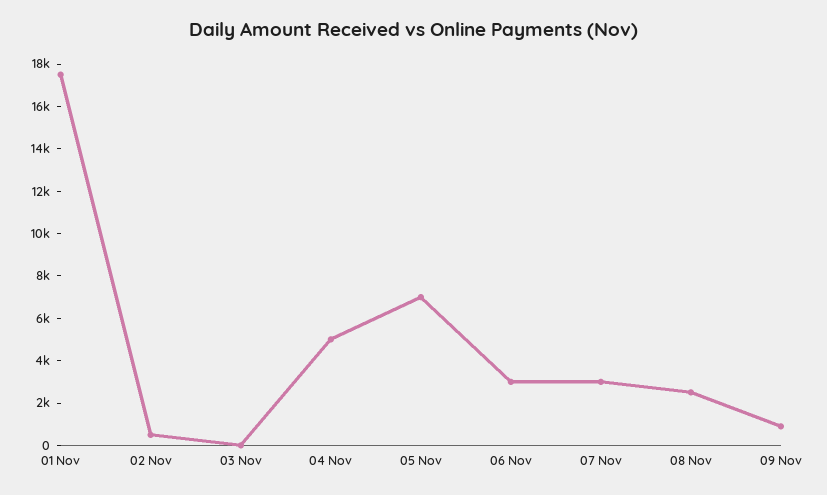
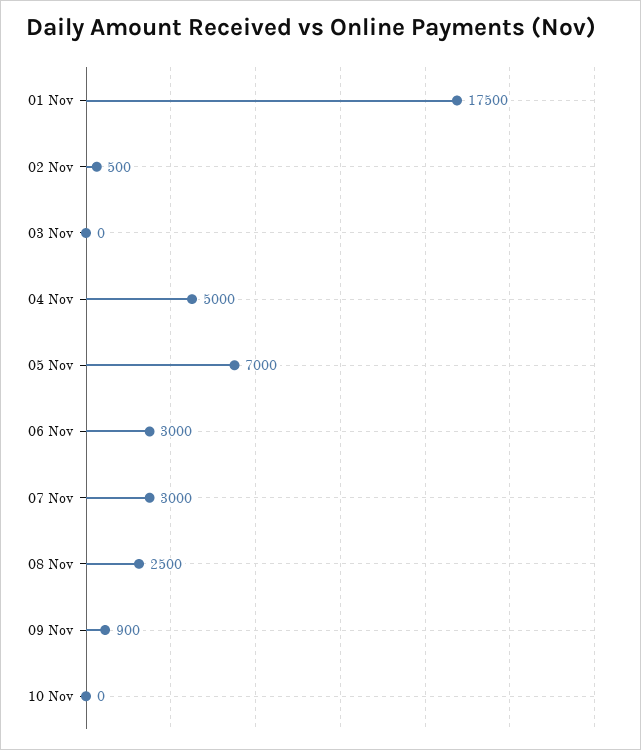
10 Nov: none -> 0

